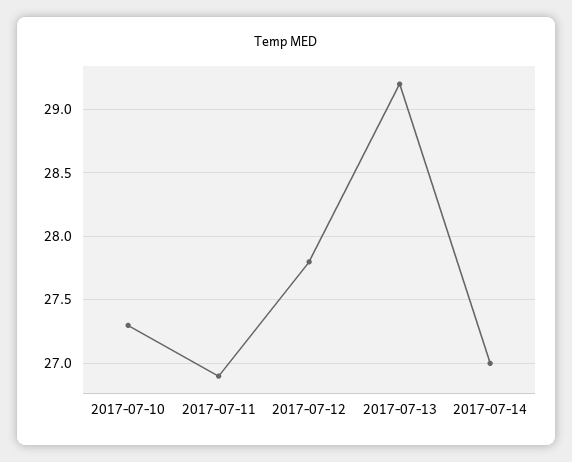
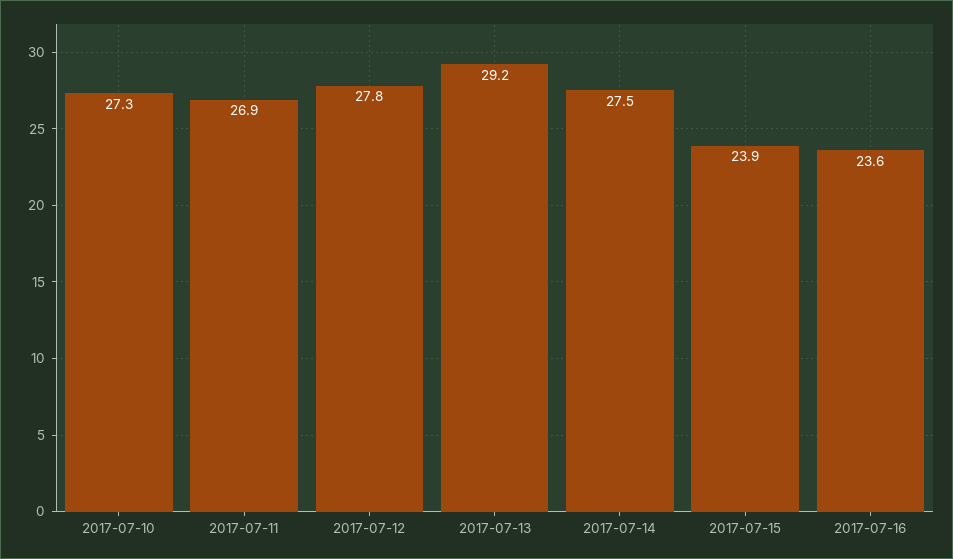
2017-07-14: 27 -> 27.5
2017-07-15: none -> 23.9
2017-07-16: none -> 23.6

